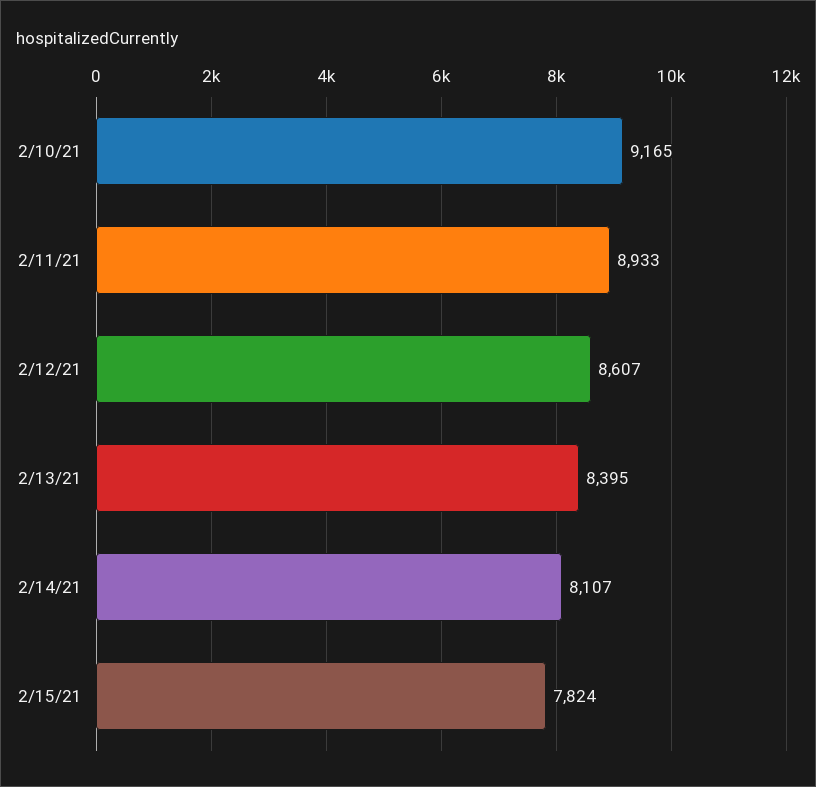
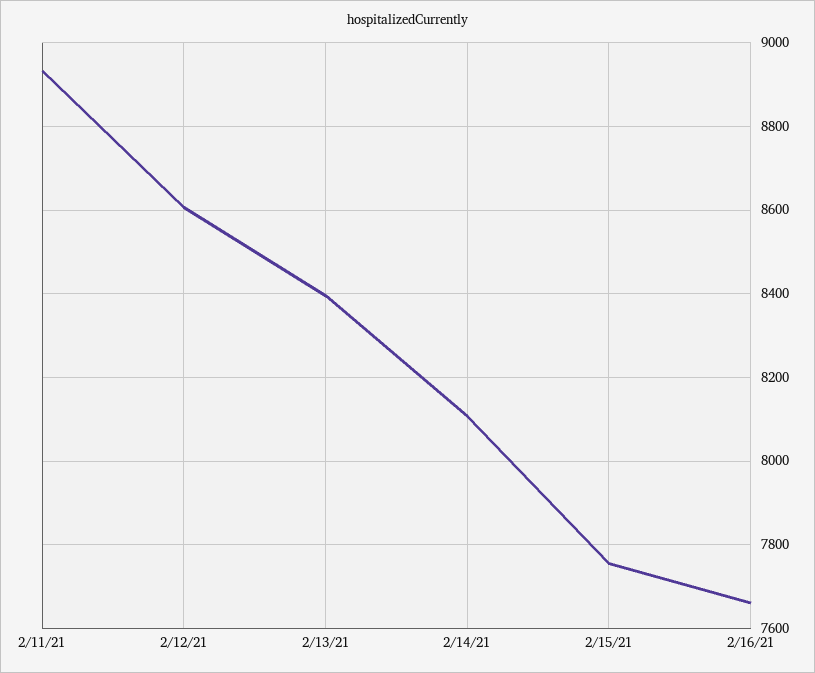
2/10/21: 9165 -> none
2/15/21: 7824 -> 7760
2/16/21: none -> 7660

